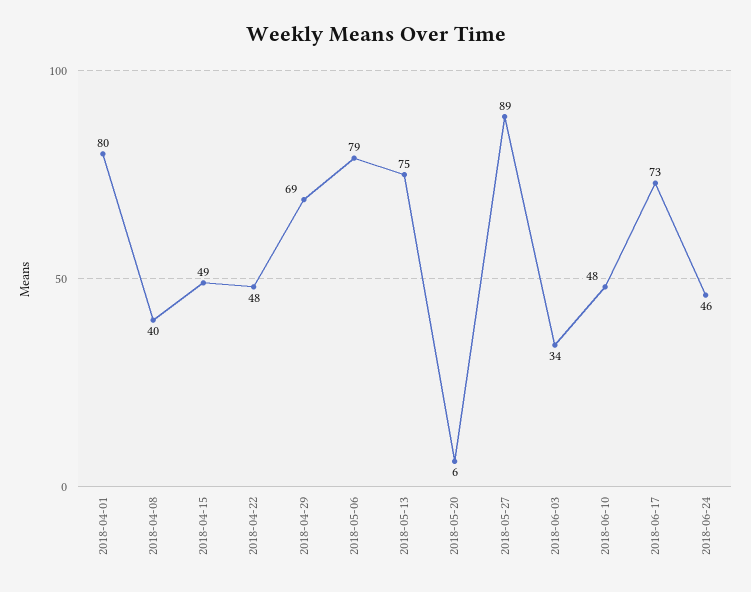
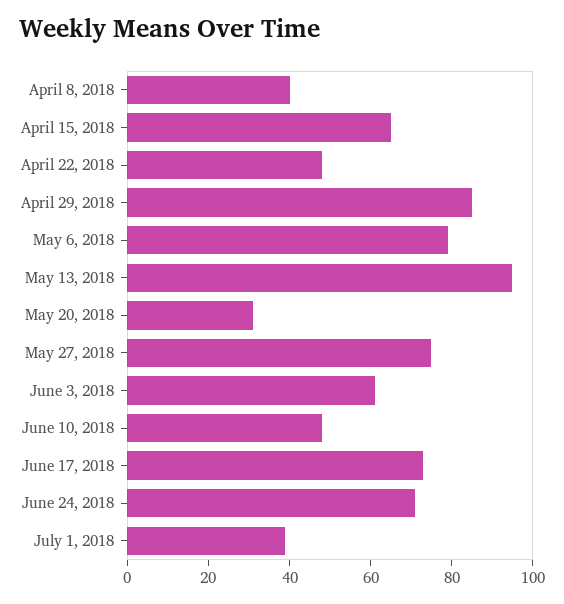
2018-04-01: 80 -> none
2018-04-15: 49 -> 65
2018-04-29: 69 -> 85
2018-05-13: 75 -> 95
2018-05-20: 6 -> 30
2018-05-27: 89 -> 75
2018-06-03: 34 -> 60
2018-06-24: 46 -> 70
July 1, 2018: none -> 40

